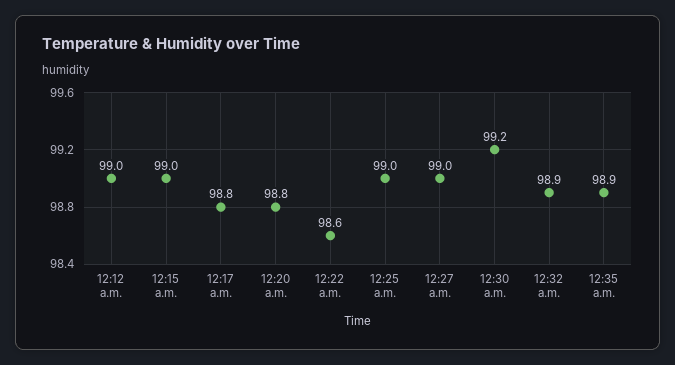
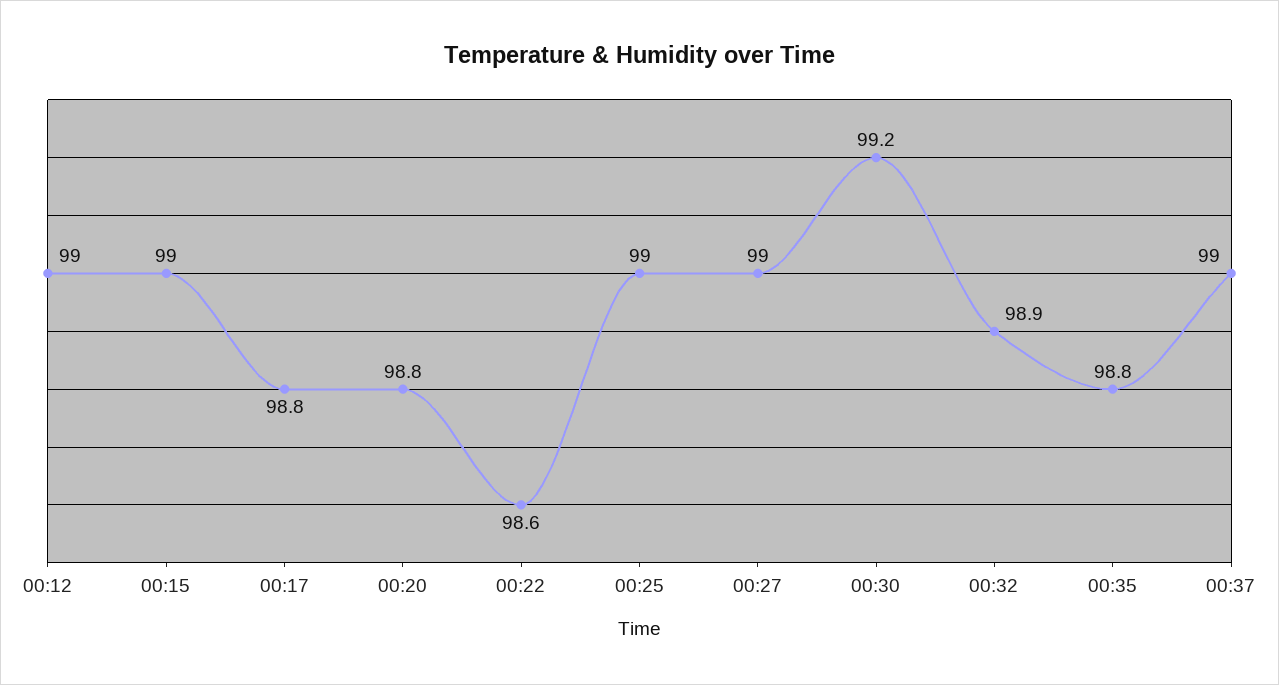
12:35 a.m.: 98.9 -> 98.8
00:37: none -> 99

